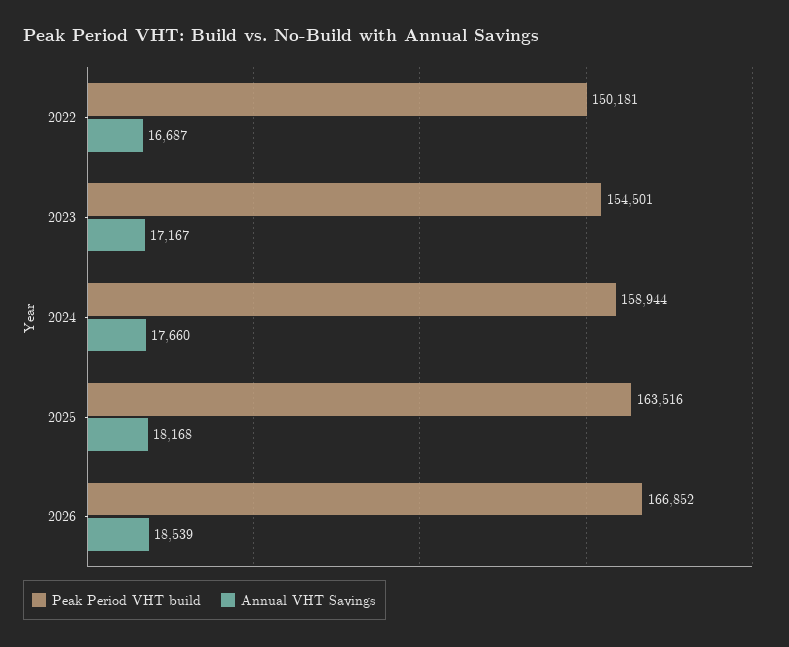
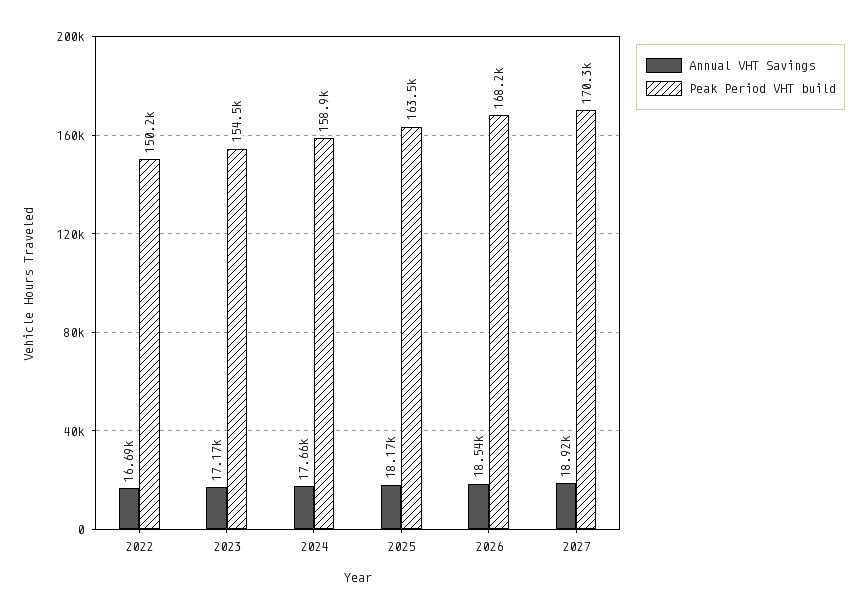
Peak Period VHT build, 2026: 166852 -> 168200
Annual VHT Savings, 2027: none -> 18920
Peak Period VHT build, 2027: none -> 170300

